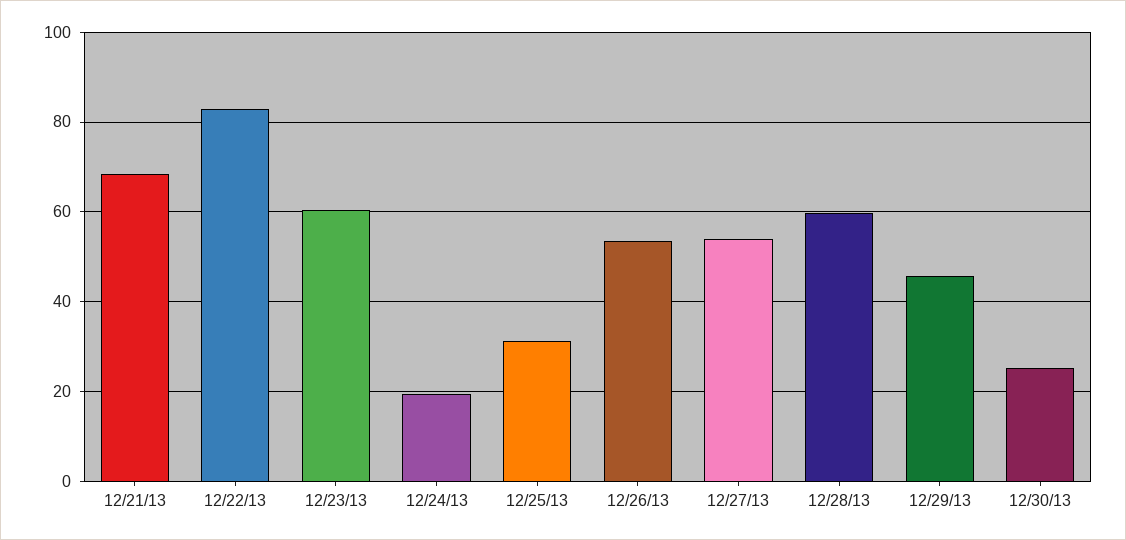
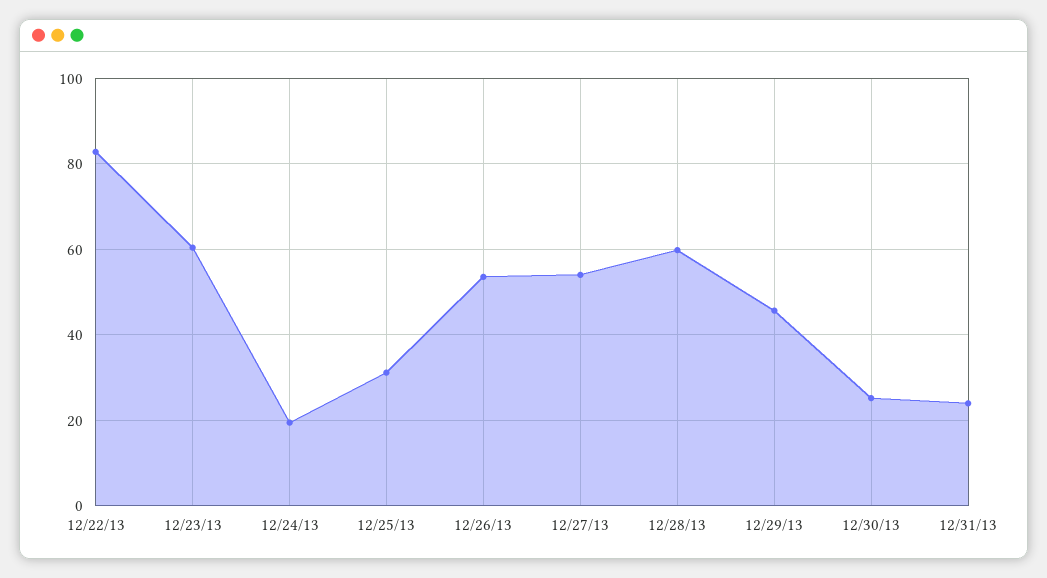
12/21/13: 68 -> none
12/31/13: none -> 24

